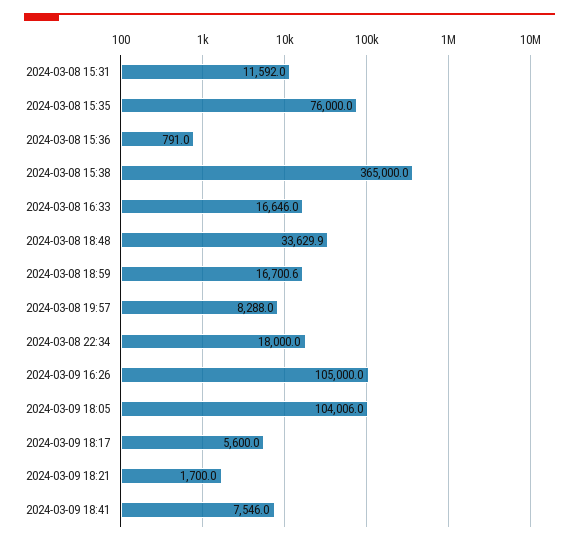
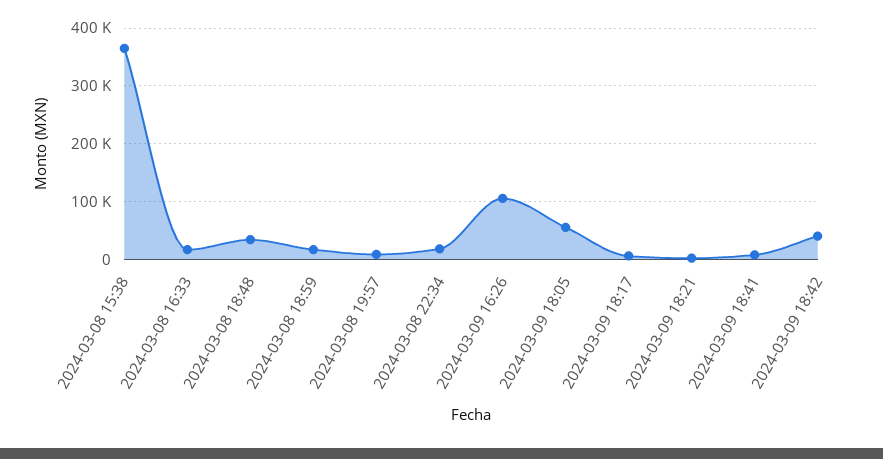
2024-03-08 15:31: 11592 -> none
2024-03-08 15:35: 76000 -> none
2024-03-08 15:36: 791 -> none
2024-03-09 18:05: 104006 -> 60000
2024-03-09 18:42: none -> 40000

